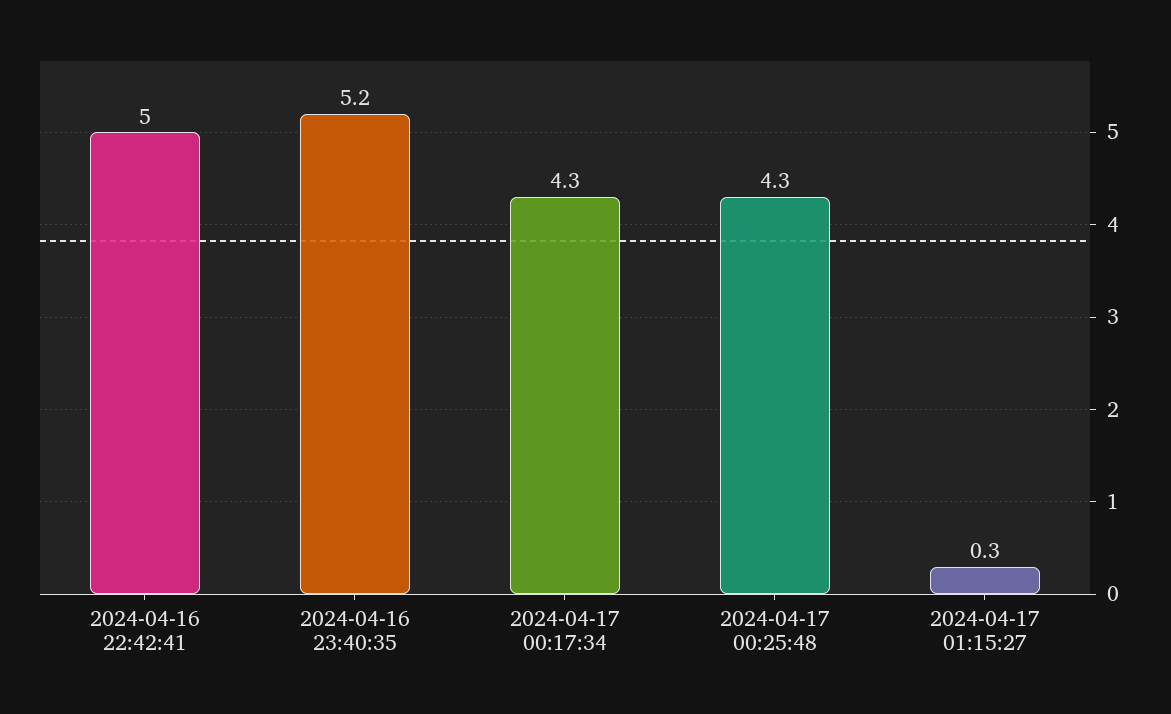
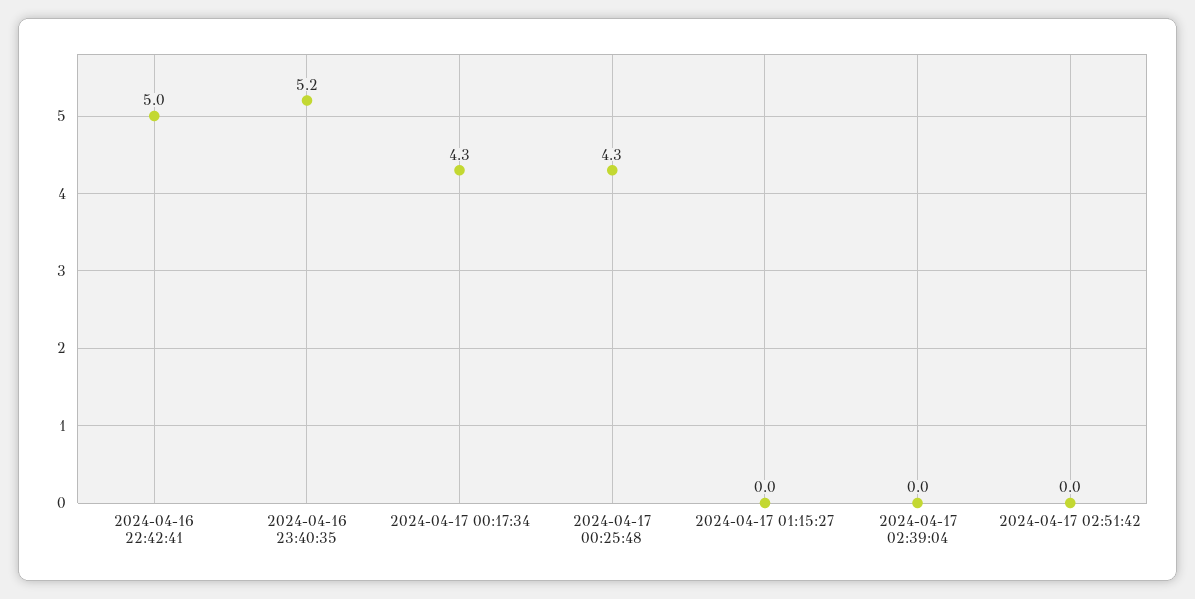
2024-04-17 01:15:27: 0.3 -> 0
2024-04-17 02:39:04: none -> 0
2024-04-17 02:51:42: none -> 0

